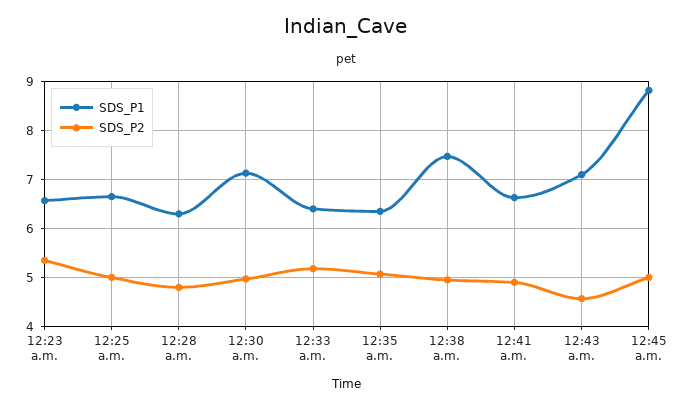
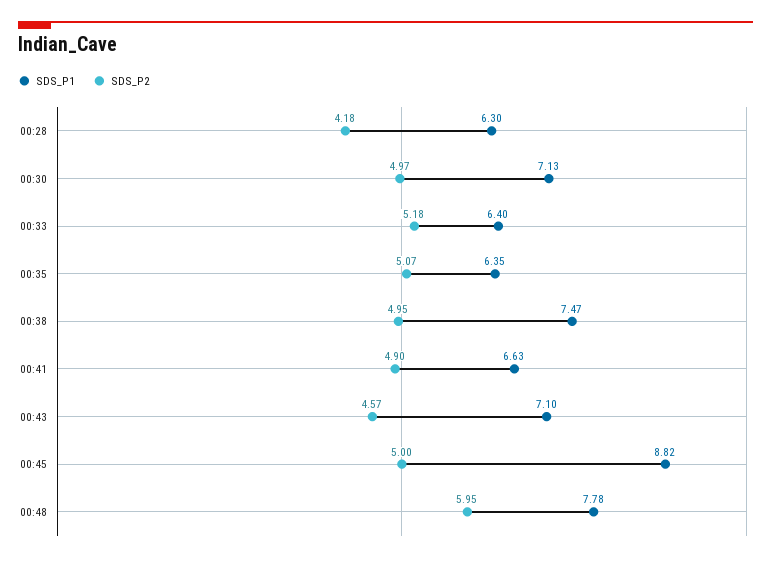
SDS_P1, 12:23 a.m.: 6.6 -> none
SDS_P2, 12:23 a.m.: 5.4 -> none
SDS_P1, 12:25 a.m.: 6.6 -> none
SDS_P2, 12:25 a.m.: 5 -> none
SDS_P2, 12:28 a.m.: 4.8 -> 4.18
SDS_P1, 00:48: none -> 7.78
SDS_P2, 00:48: none -> 5.95

